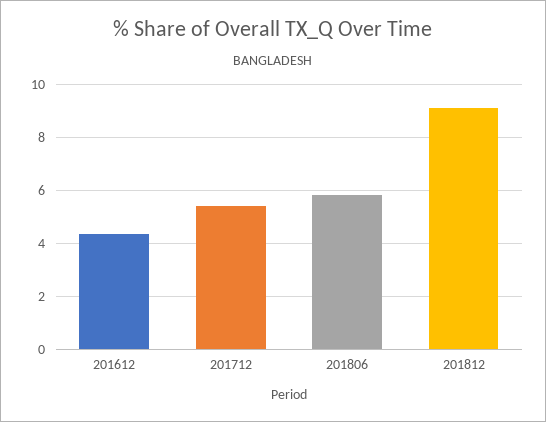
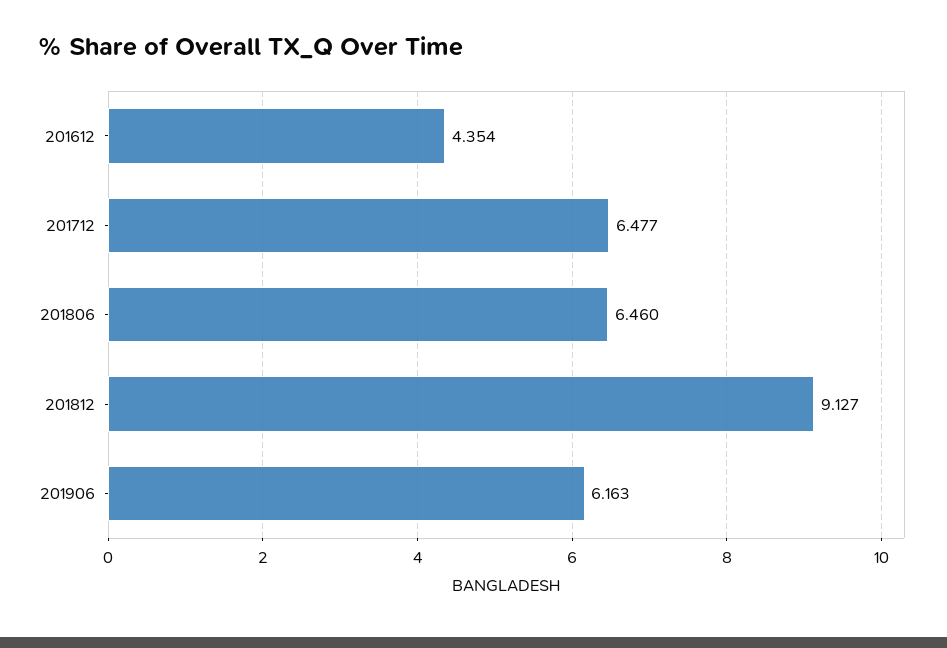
201712: 5.5 -> 6.477
201806: 5.75 -> 6.46
201906: none -> 6.163

